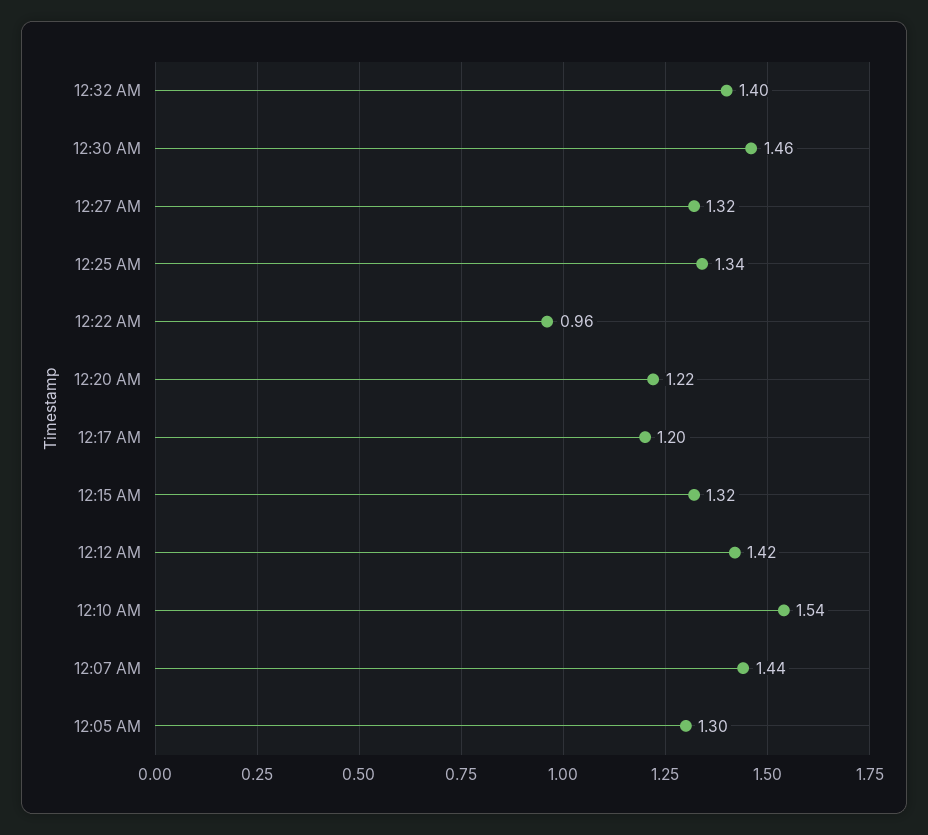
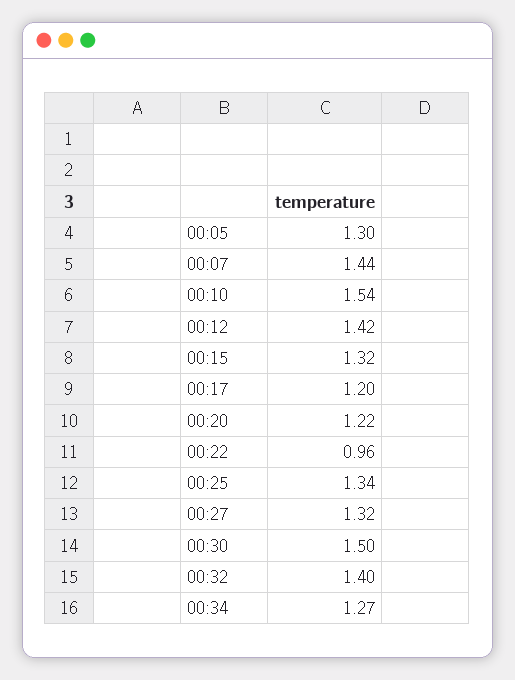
12:30 AM: 1.46 -> 1.5
00:34: none -> 1.27

